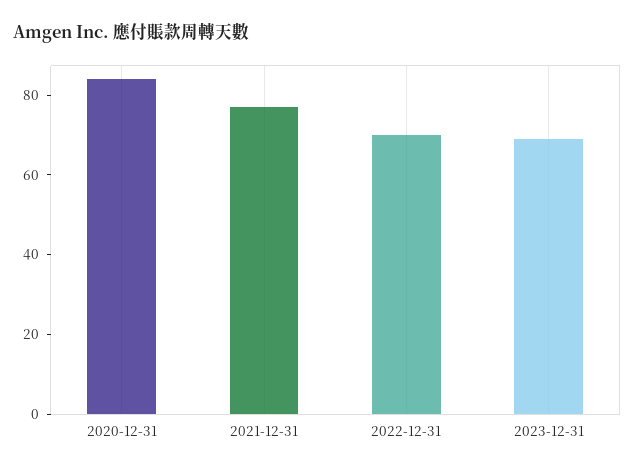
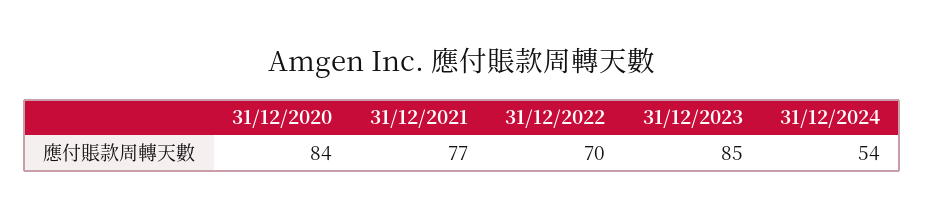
2023-12-31: 70 -> 85
31/12/2024: none -> 54

